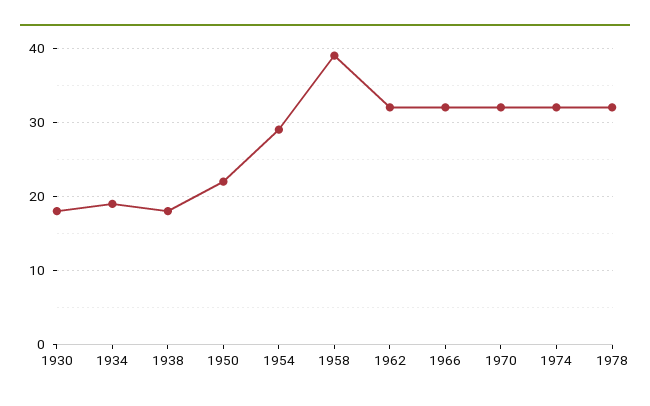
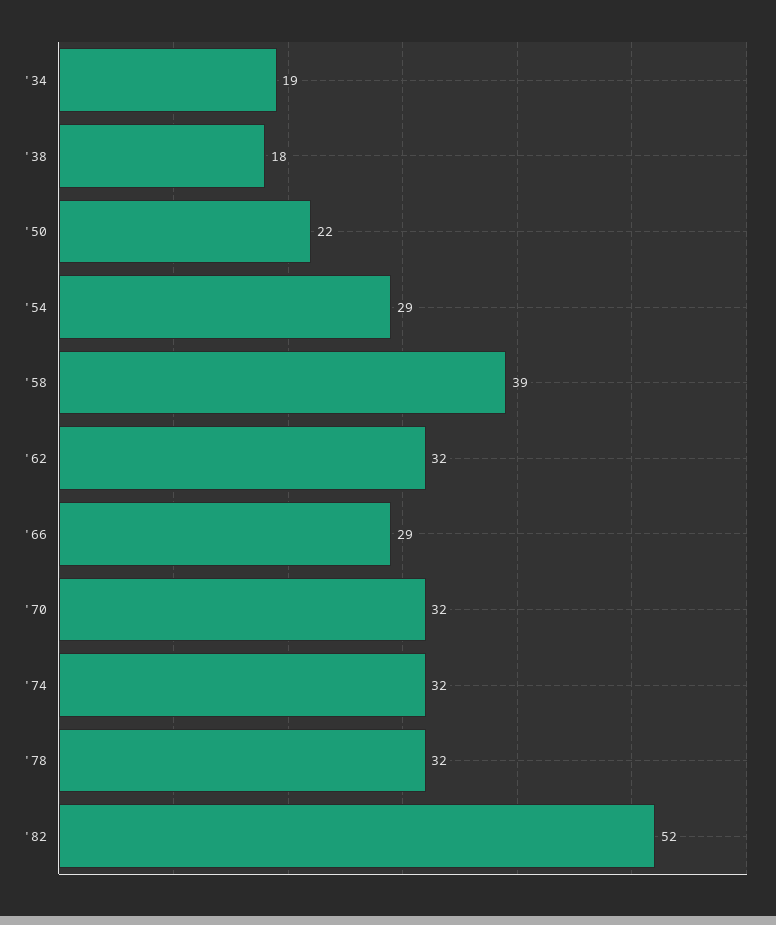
1930: 18 -> none
1966: 32 -> 29
'82: none -> 52

